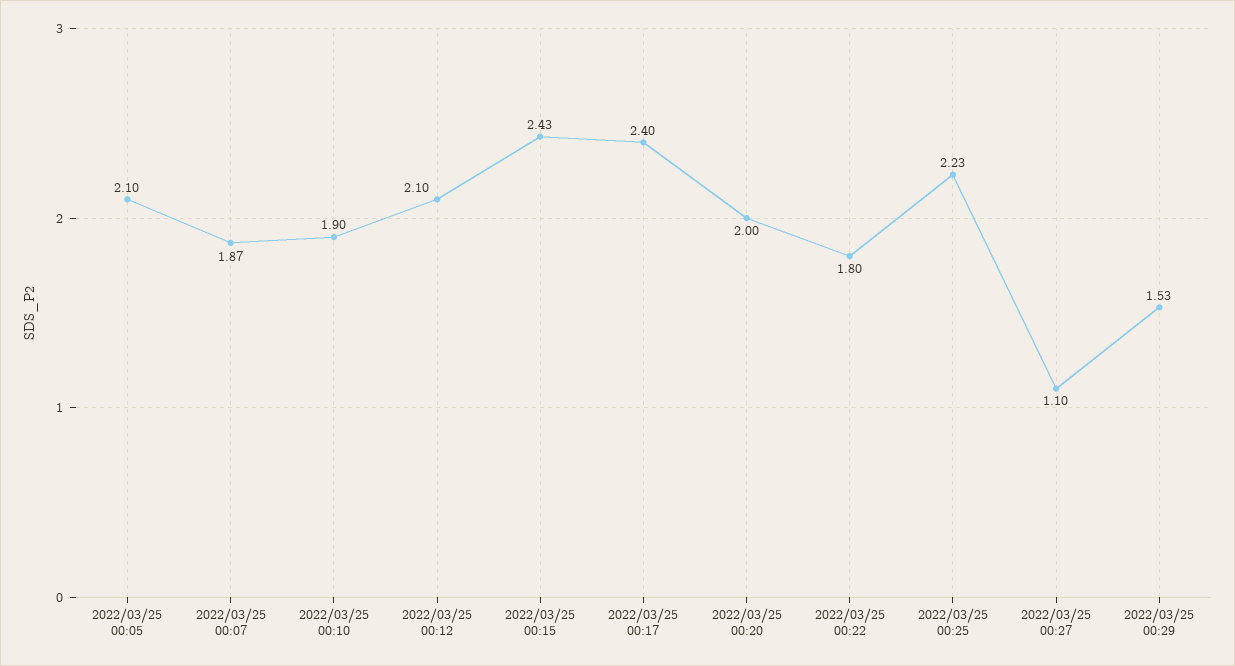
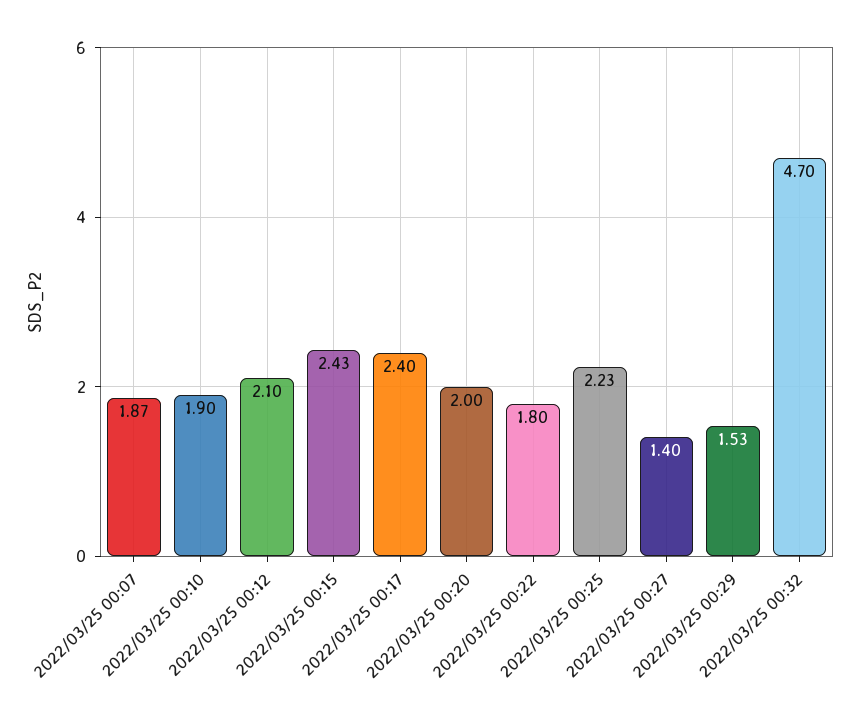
2022/03/25 00:05: 2.1 -> none
2022/03/25 00:27: 1.1 -> 1.4
2022/03/25 00:32: none -> 4.7

